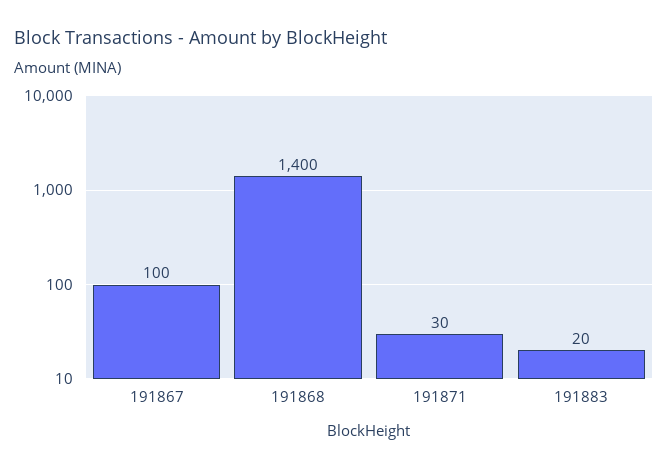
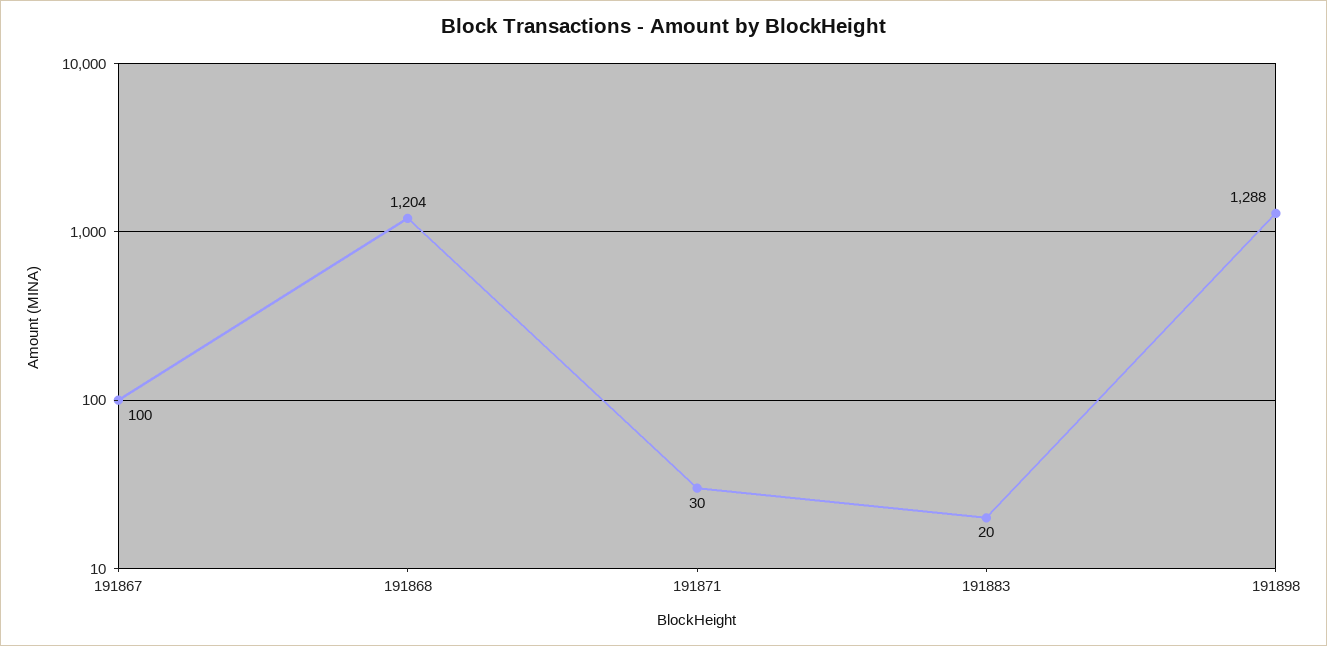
191868: 1400 -> 1204
191898: none -> 1288

